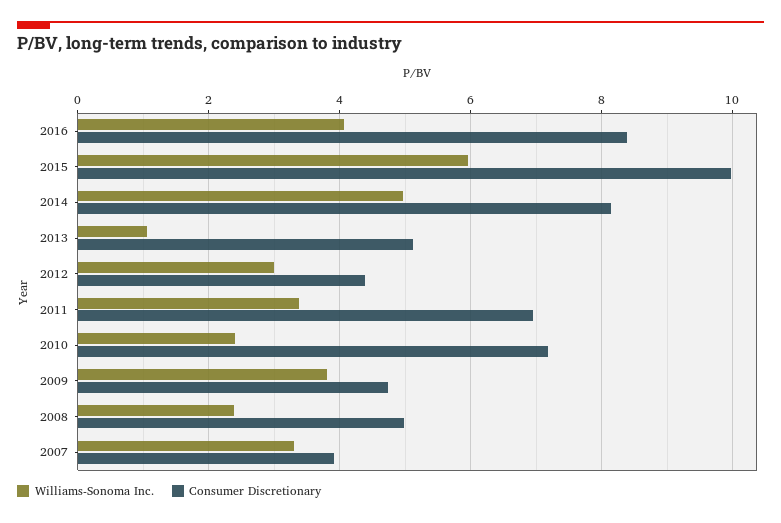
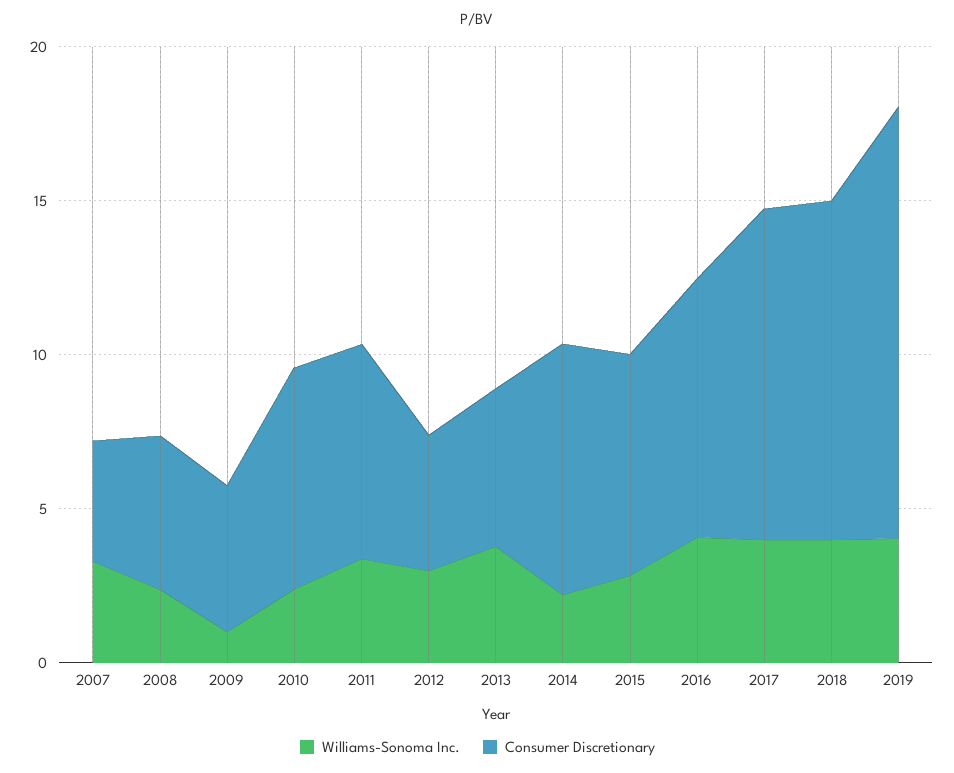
Williams-Sonoma Inc., 2015: 6 -> 3
Consumer Discretionary, 2015: 10 -> 7
Williams-Sonoma Inc., 2014: 5 -> 2
Williams-Sonoma Inc., 2013: 1 -> 4
Williams-Sonoma Inc., 2009: 3.8 -> 1
Williams-Sonoma Inc., 2017: none -> 4
Consumer Discretionary, 2017: none -> 11
Williams-Sonoma Inc., 2018: none -> 4
Consumer Discretionary, 2018: none -> 11
Williams-Sonoma Inc., 2019: none -> 4
Consumer Discretionary, 2019: none -> 14

